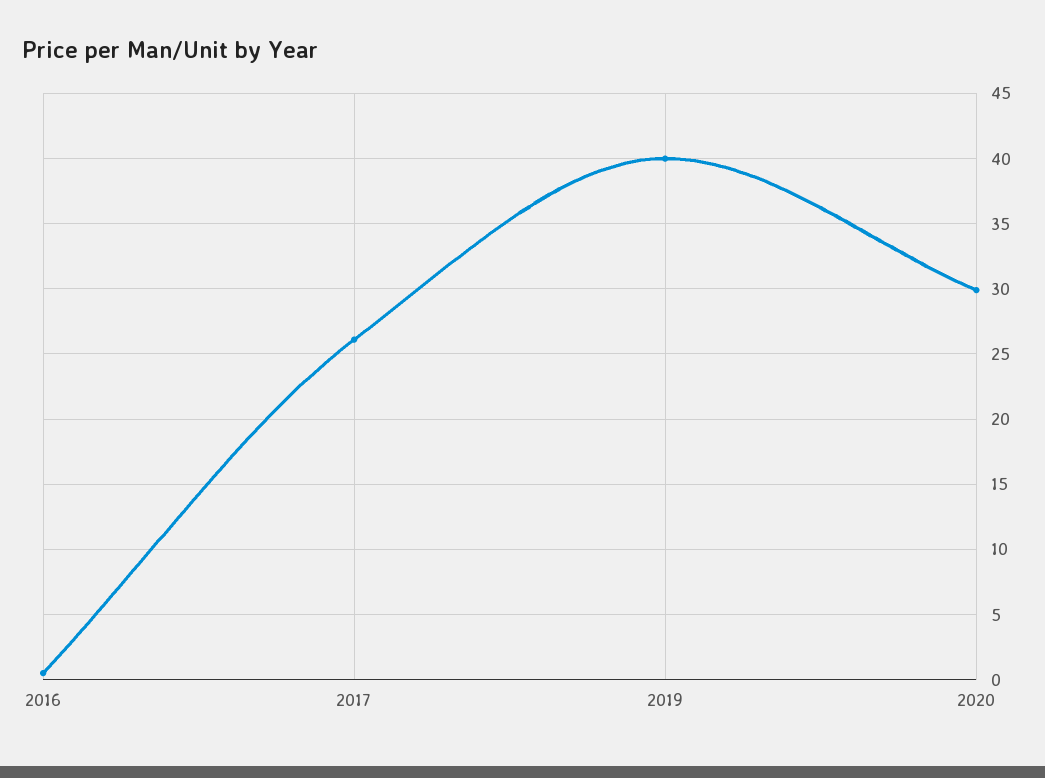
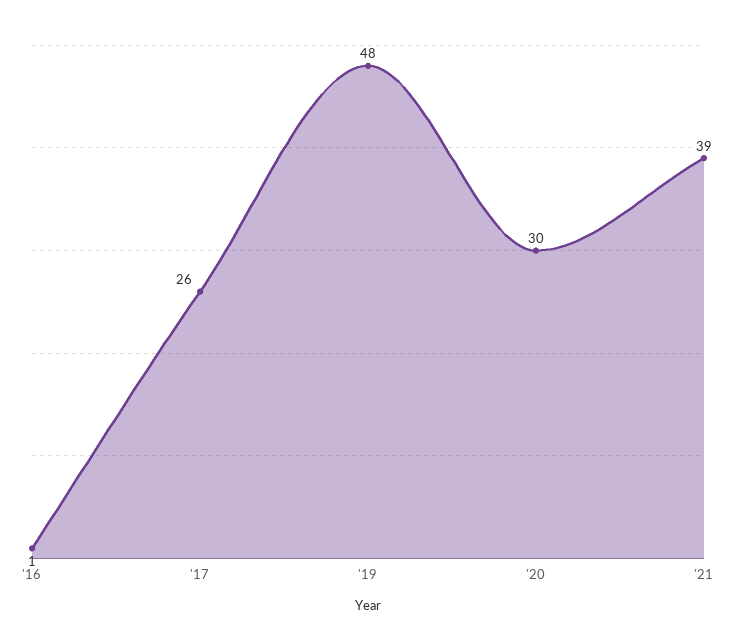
2019: 40 -> 48
'21: none -> 39

